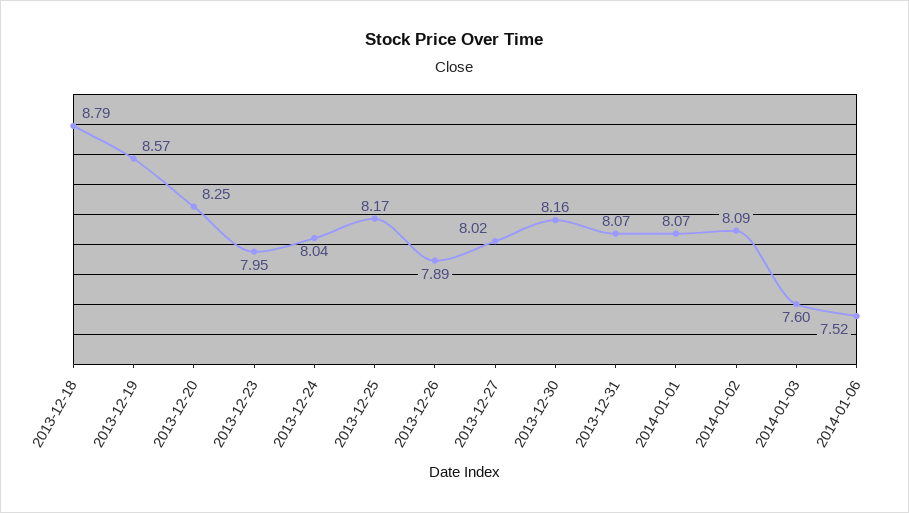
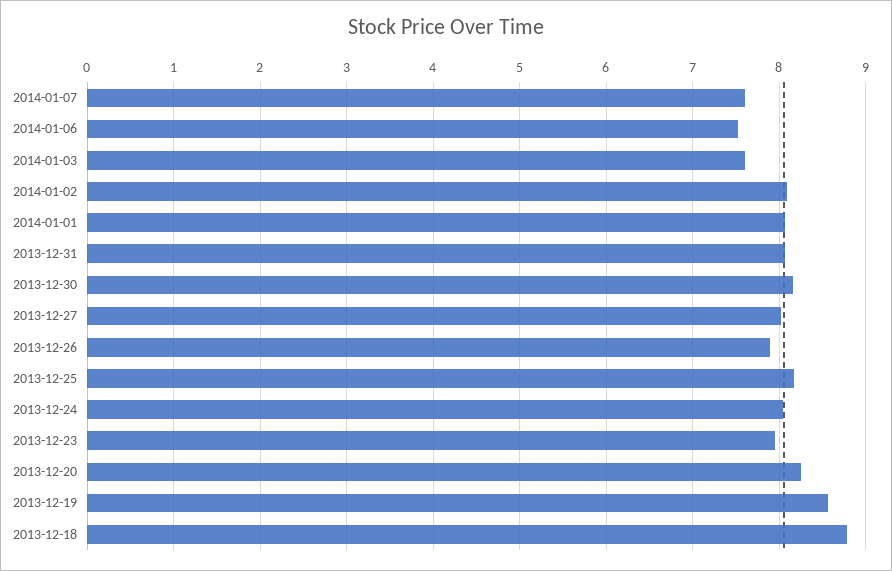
2014-01-07: none -> 7.6

